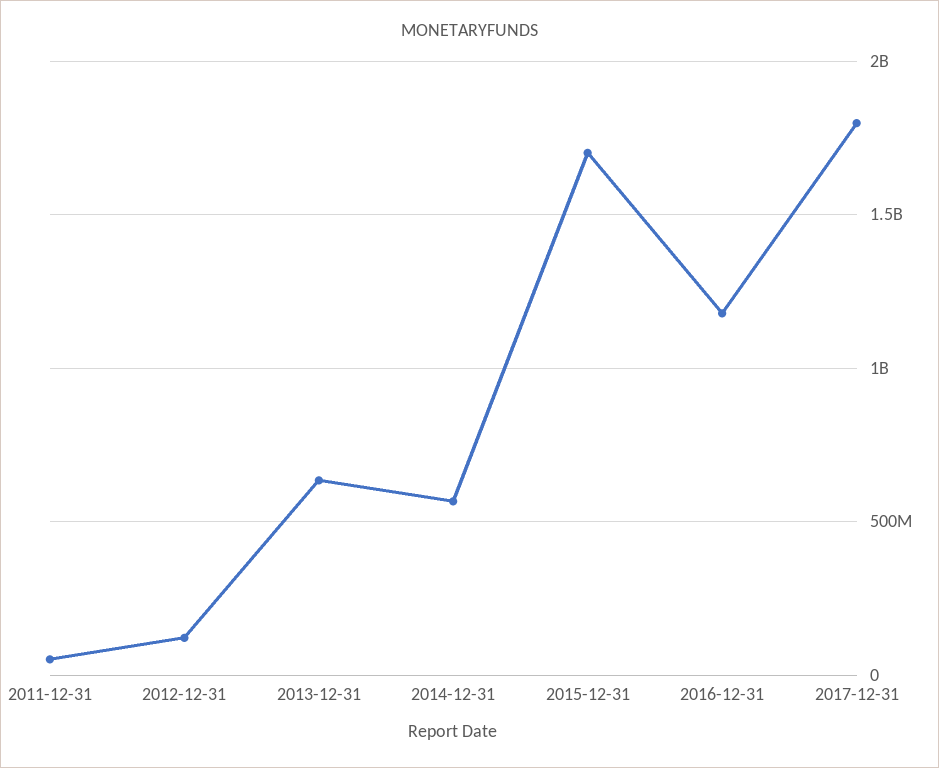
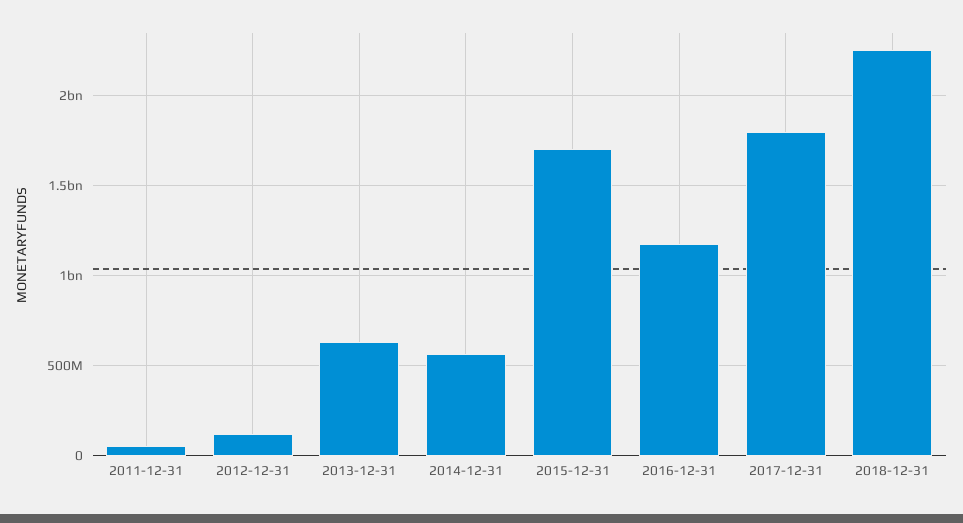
2018-12-31: none -> 2250000000

